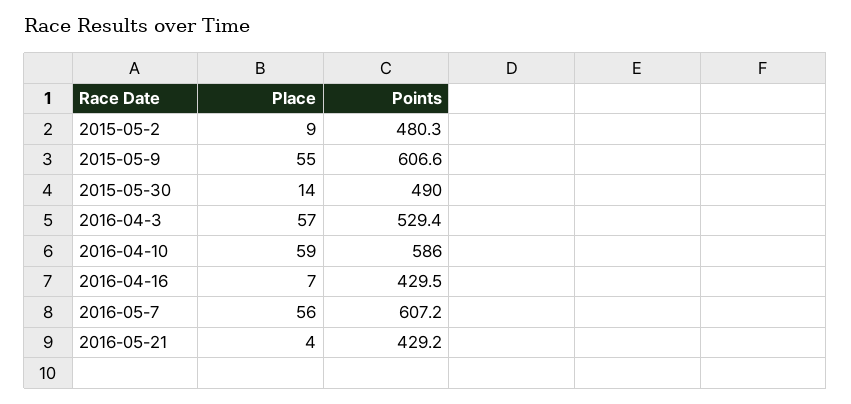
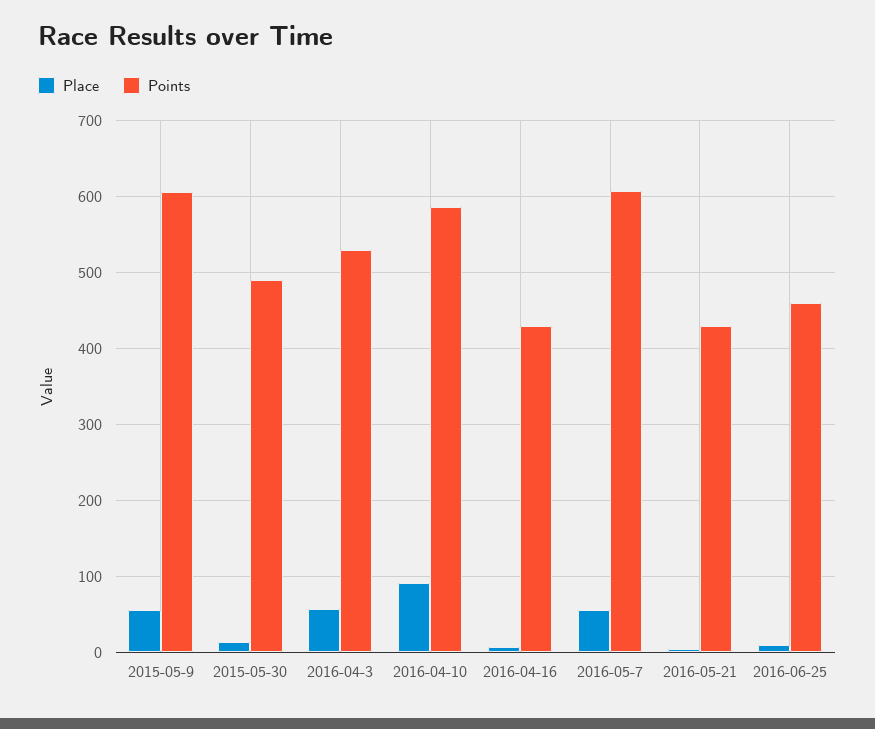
Place, 2015-05-2: 9 -> none
Points, 2015-05-2: 480.3 -> none
Place, 2016-04-10: 59 -> 90
Place, 2016-06-25: none -> 10
Points, 2016-06-25: none -> 460

